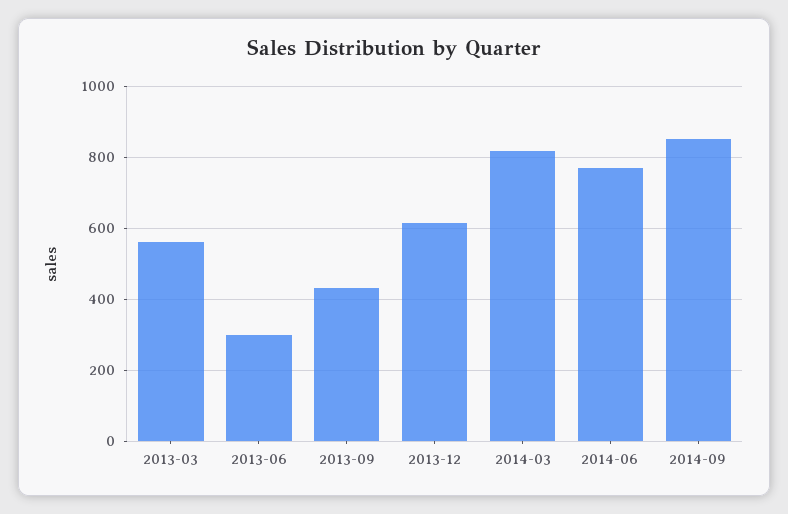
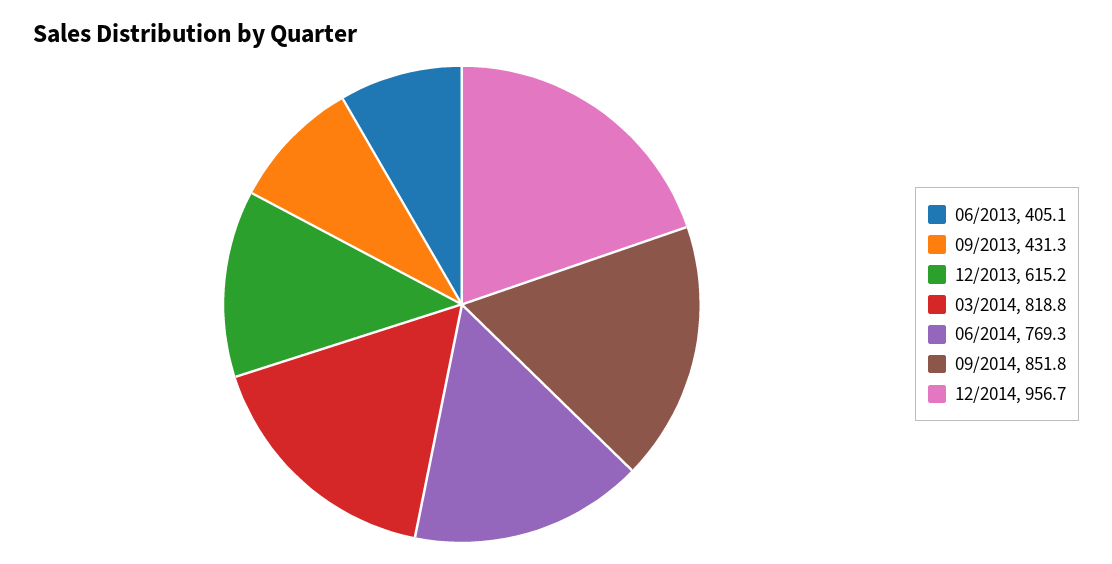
2013-03: 560 -> none
2013-06: 300 -> 405.1
12/2014: none -> 956.7

